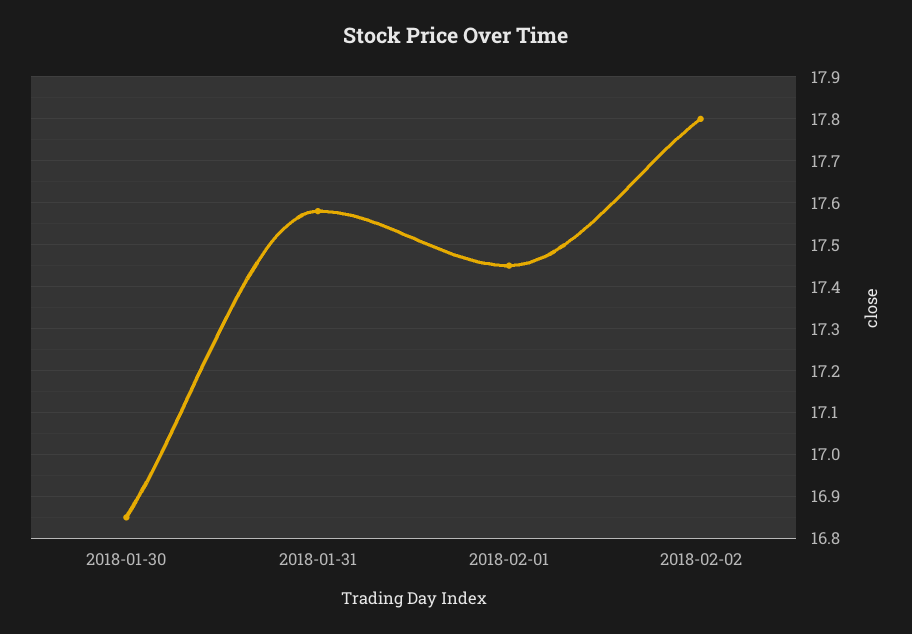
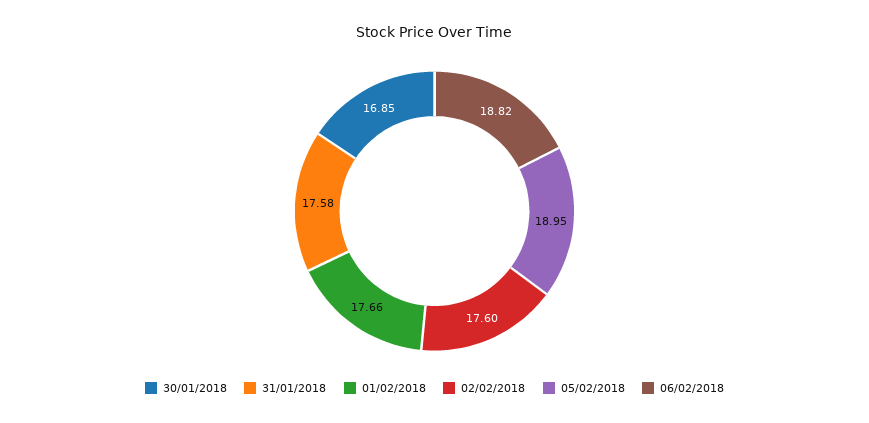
2018-02-01: 17.45 -> 17.66
2018-02-02: 17.8 -> 17.6
05/02/2018: none -> 18.95
06/02/2018: none -> 18.82

